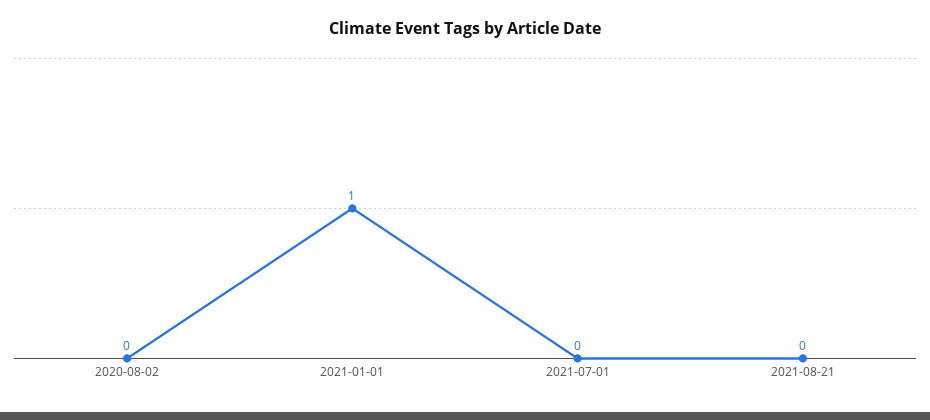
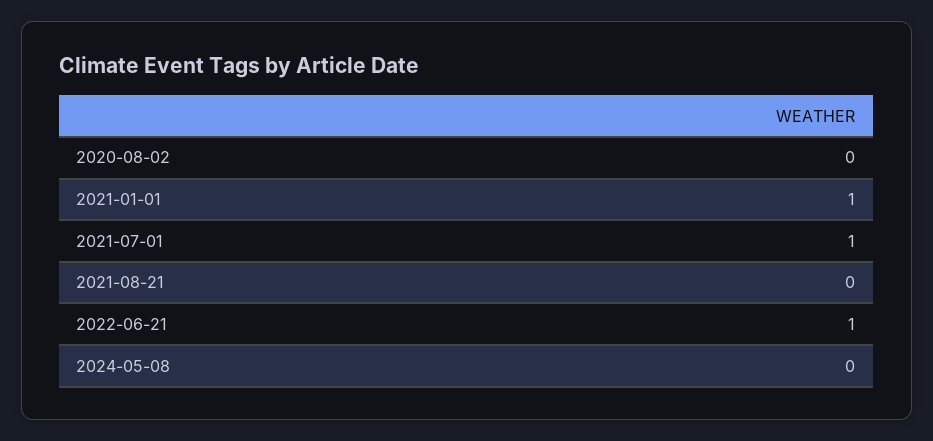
2021-07-01: 0 -> 1
2022-06-21: none -> 1
2024-05-08: none -> 0

